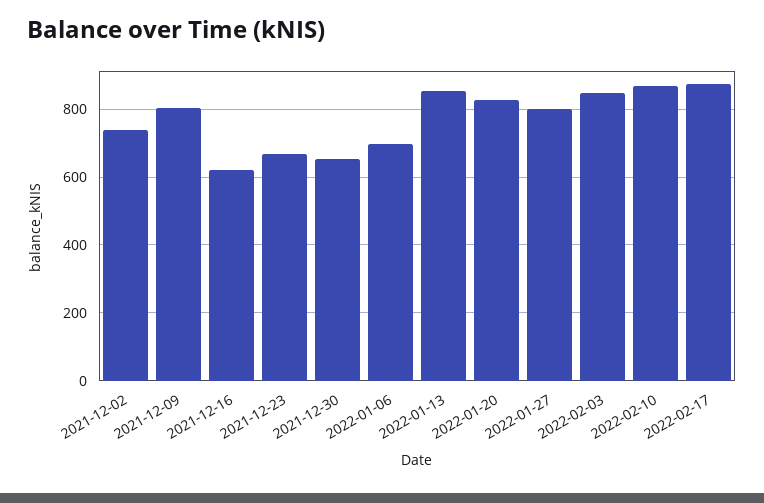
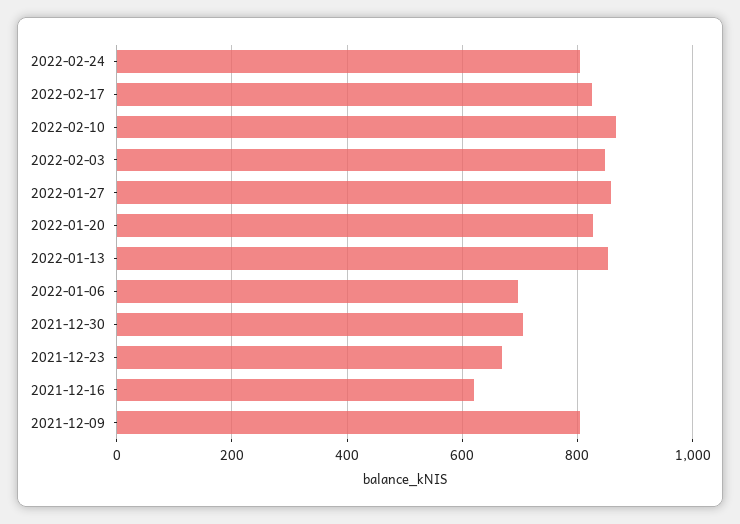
2021-12-02: 740 -> none
2021-12-30: 660 -> 700
2022-01-27: 800 -> 860
2022-02-17: 880 -> 820
2022-02-24: none -> 800

